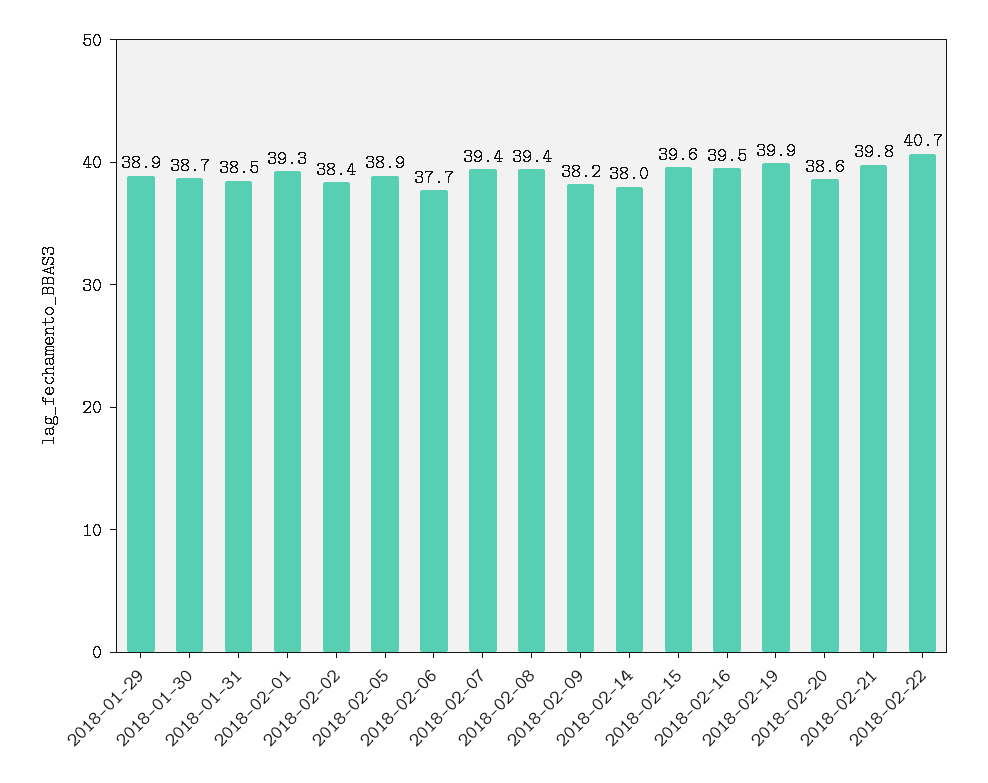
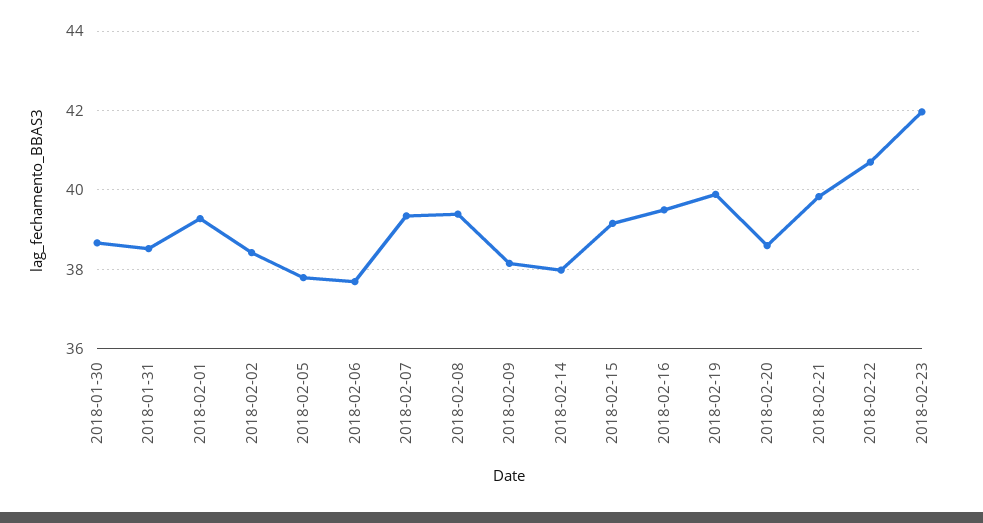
2018-01-29: 38.9 -> none
2018-02-05: 38.9 -> 37.8
2018-02-15: 39.6 -> 39.2
2018-02-23: none -> 42

